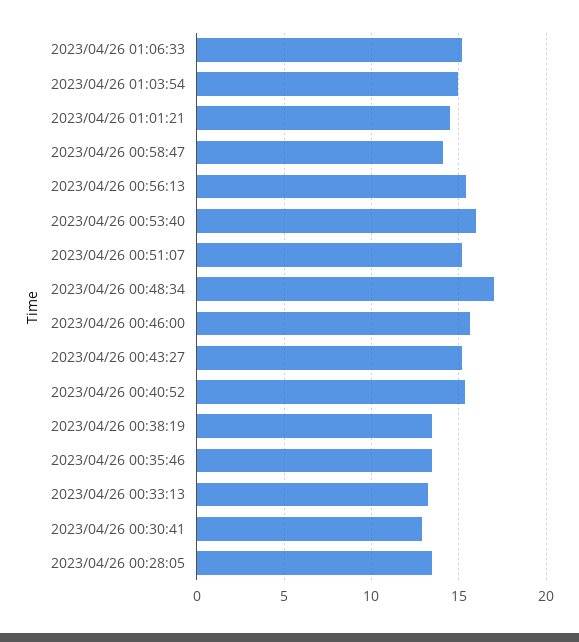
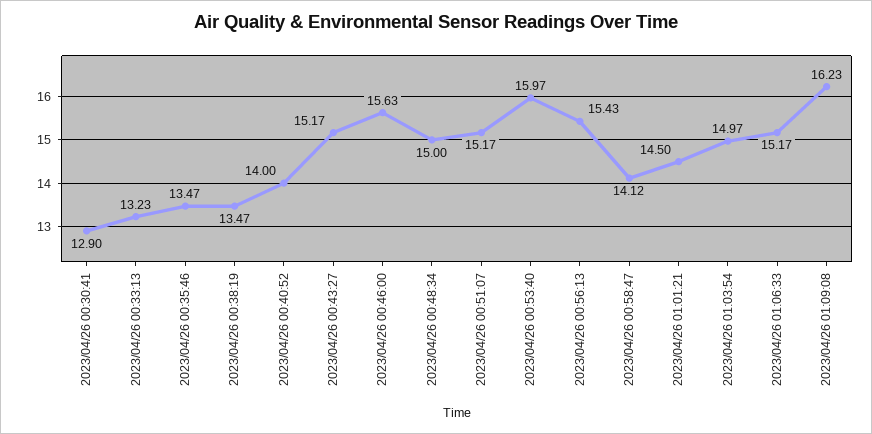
2023/04/26 00:48:34: 17 -> 15
2023/04/26 00:40:52: 15.5 -> 14
2023/04/26 00:28:05: 13.5 -> none
2023/04/26 01:09:08: none -> 16.23

